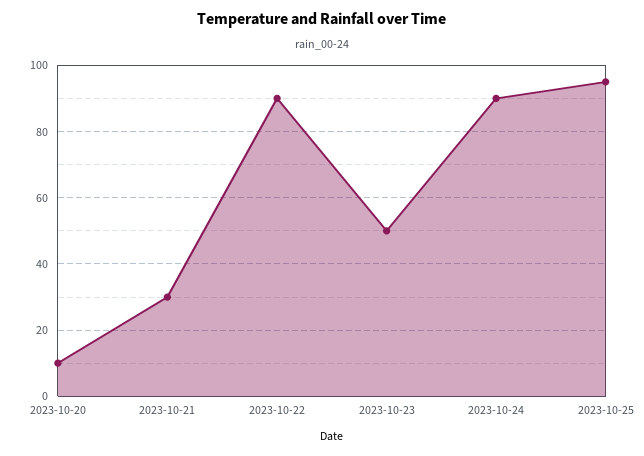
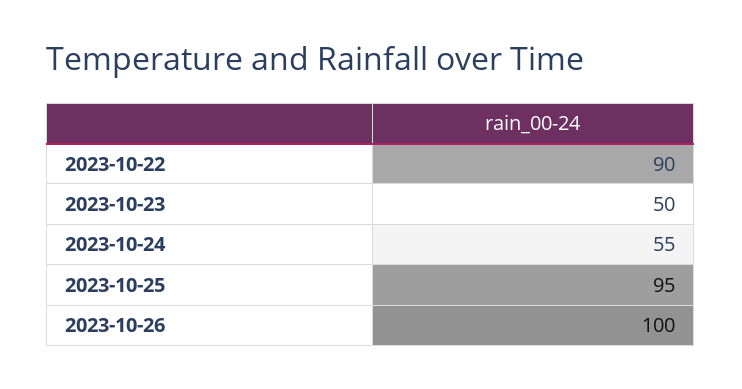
2023-10-20: 10 -> none
2023-10-21: 30 -> none
2023-10-24: 90 -> 55
2023-10-26: none -> 100

